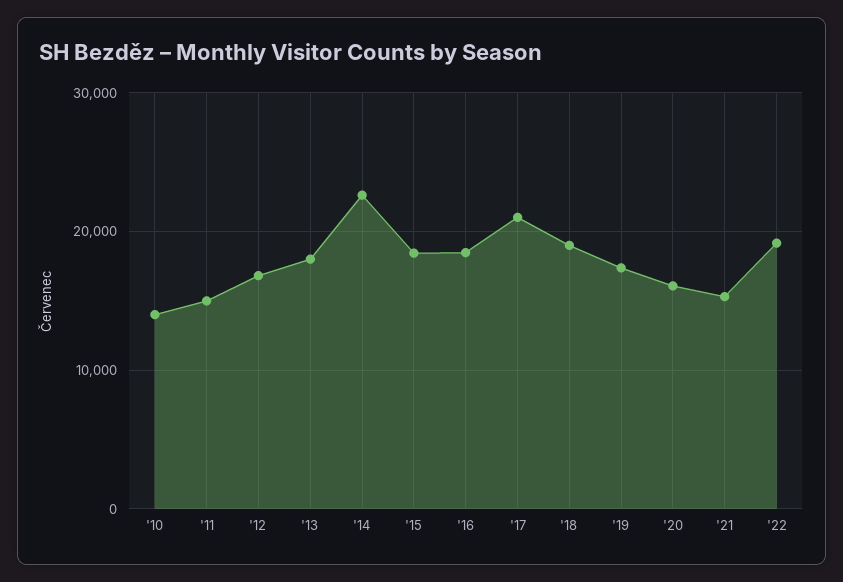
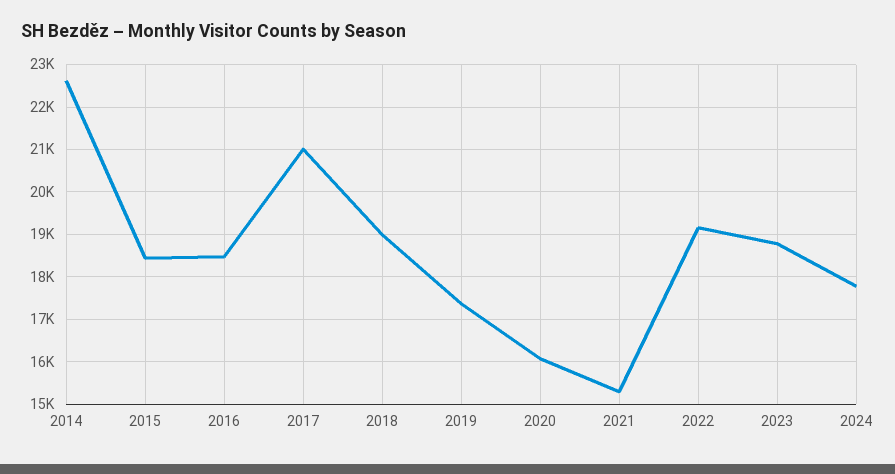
'10: 14000 -> none
'11: 15000 -> none
'12: 17000 -> none
'13: 18000 -> none
2023: none -> 18800
2024: none -> 17800

